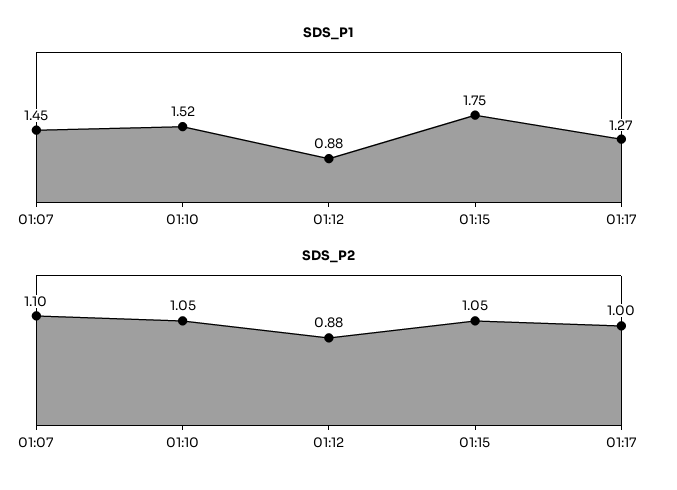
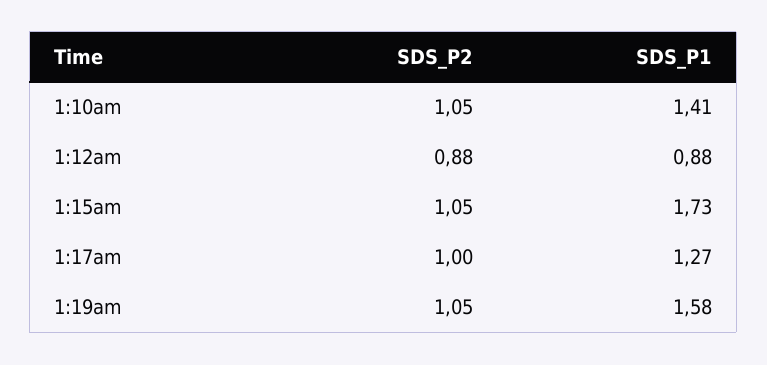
SDS_P1, 01:07: 1.45 -> none
SDS_P1, 01:10: 1.52 -> 1.41
SDS_P1, 01:15: 1.75 -> 1.73
SDS_P2, 01:07: 1.1 -> none
SDS_P2, 1:19am: none -> 1.05
SDS_P1, 1:19am: none -> 1.58

